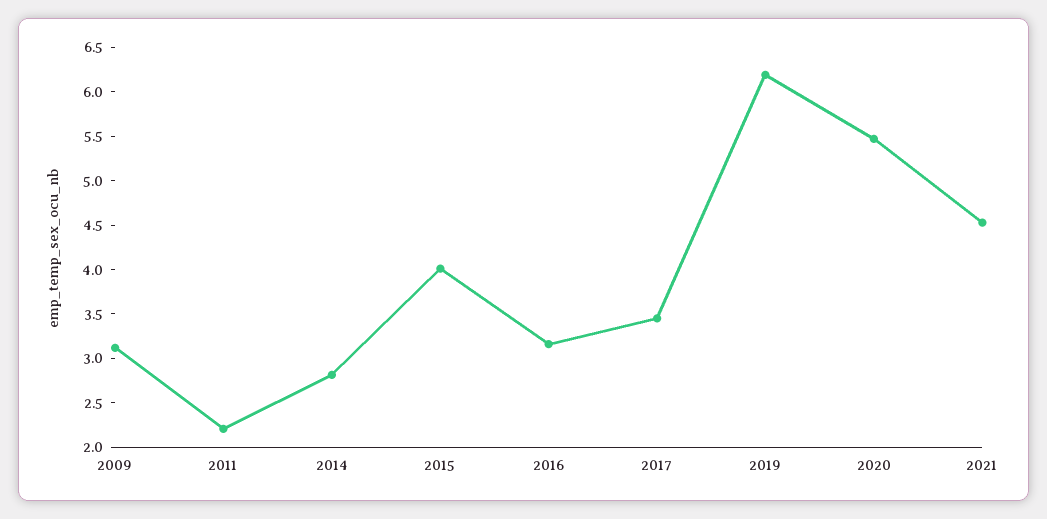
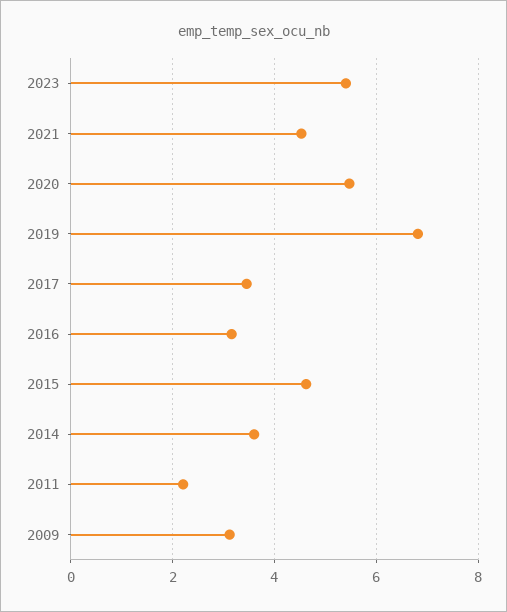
2014: 2.8 -> 3.6
2015: 4 -> 4.6
2019: 6.2 -> 6.8
2023: none -> 5.4

